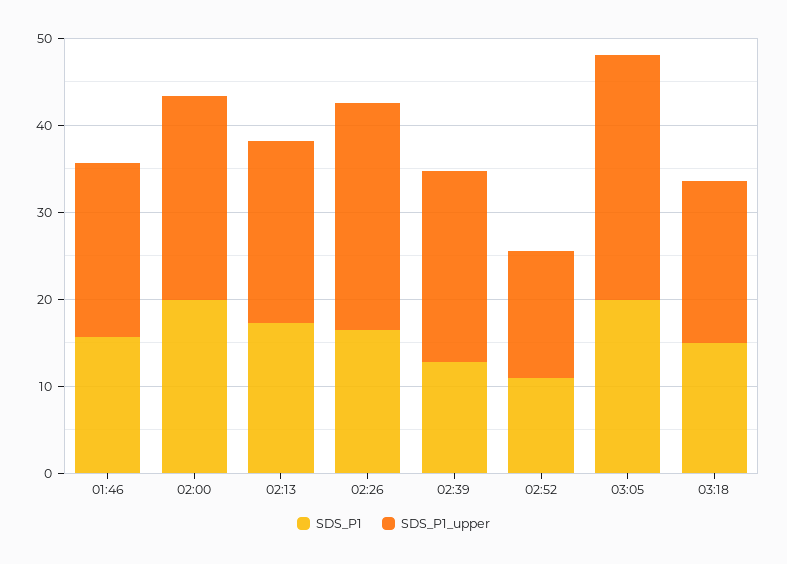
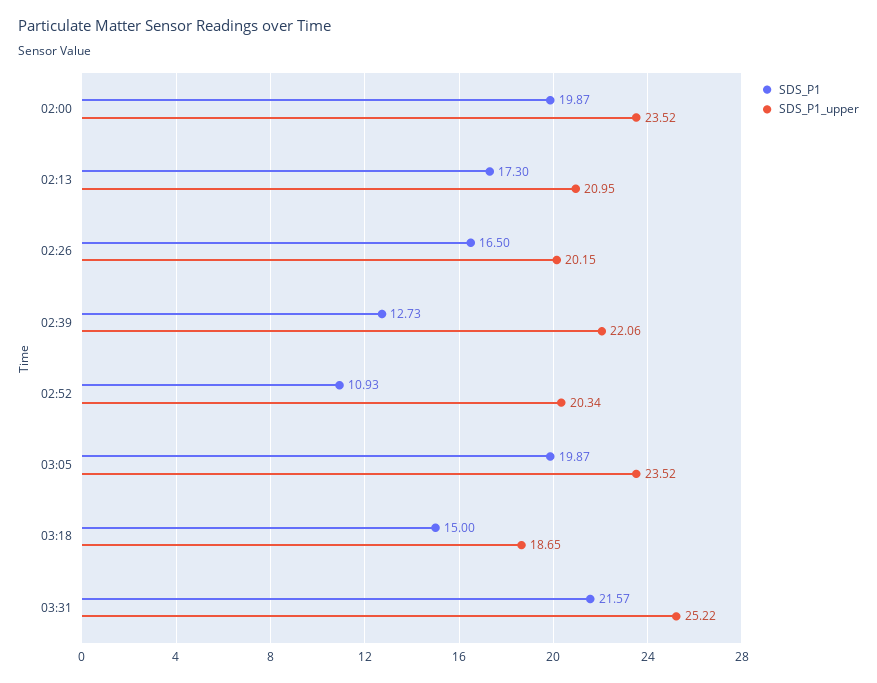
SDS_P1, 01:46: 16 -> none
SDS_P1_upper, 01:46: 20 -> none
SDS_P1_upper, 02:26: 26 -> 20.15
SDS_P1_upper, 02:52: 14 -> 20.34
SDS_P1_upper, 03:05: 28 -> 23.52
SDS_P1, 03:31: none -> 21.57
SDS_P1_upper, 03:31: none -> 25.22

